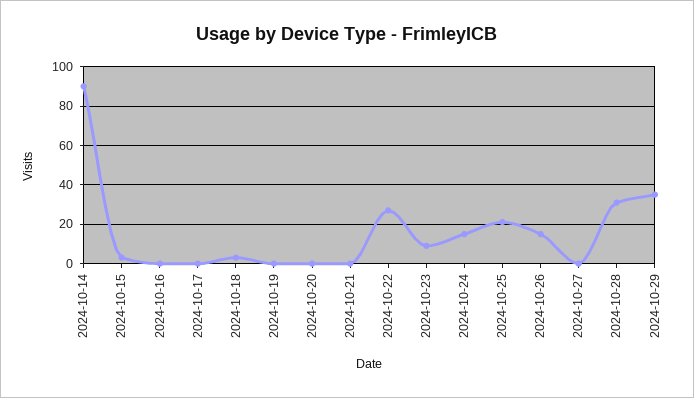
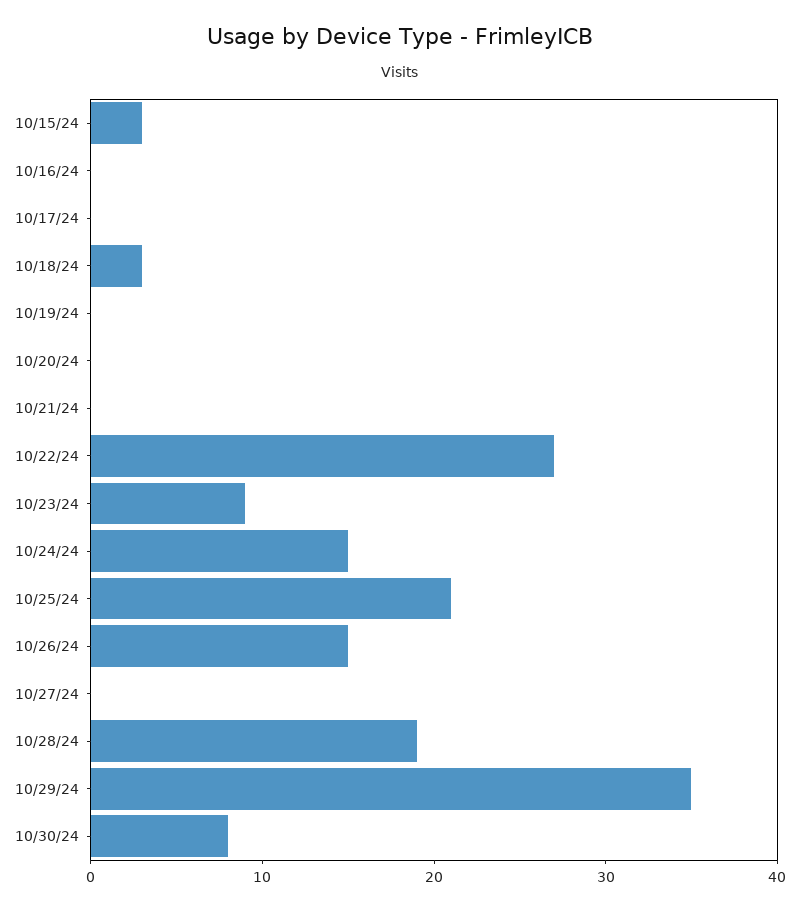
2024-10-14: 90 -> none
2024-10-28: 30 -> 19
10/30/24: none -> 8

